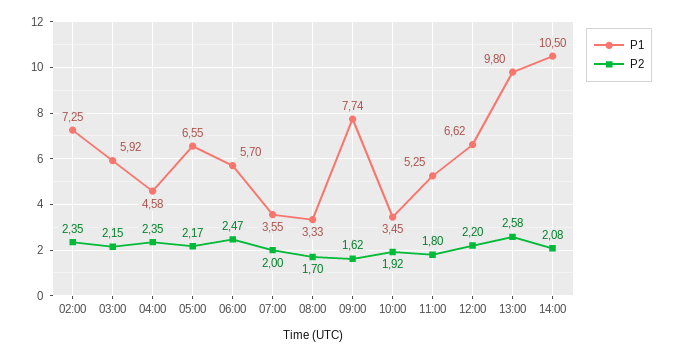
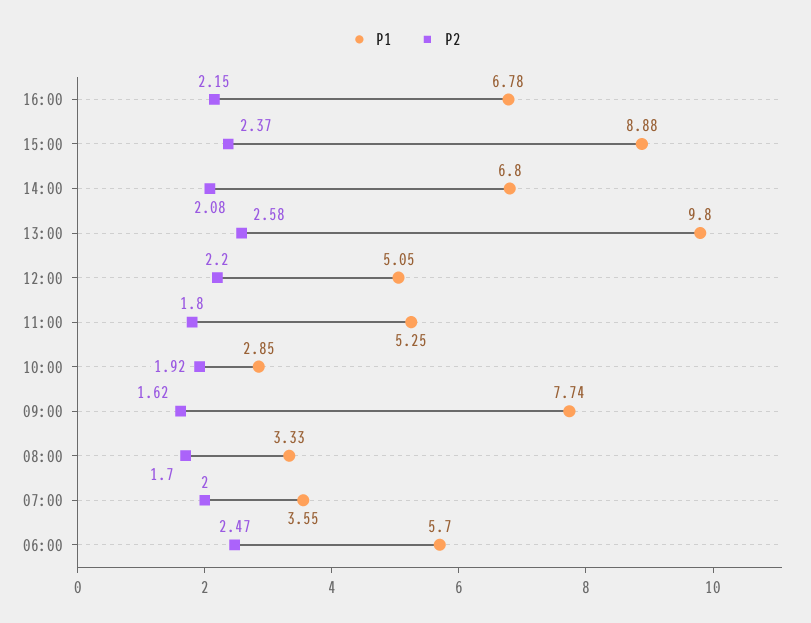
P1, 02:00: 7.25 -> none
P2, 02:00: 2.35 -> none
P1, 03:00: 5.92 -> none
P2, 03:00: 2.15 -> none
P1, 04:00: 4.58 -> none
P2, 04:00: 2.35 -> none
P1, 05:00: 6.55 -> none
P2, 05:00: 2.17 -> none
P1, 10:00: 3.45 -> 2.85
P1, 12:00: 6.62 -> 5.05
P1, 14:00: 10.5 -> 6.8
P1, 16:00: none -> 6.78
P2, 16:00: none -> 2.15
P1, 15:00: none -> 8.88
P2, 15:00: none -> 2.37

